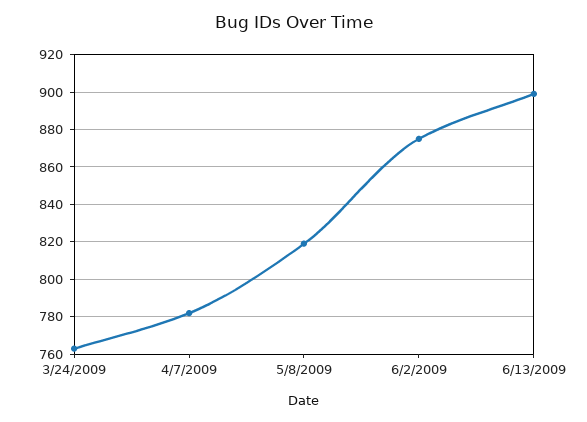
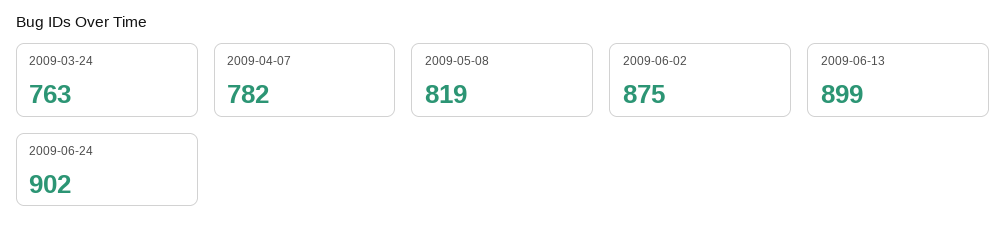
2009-06-24: none -> 902

